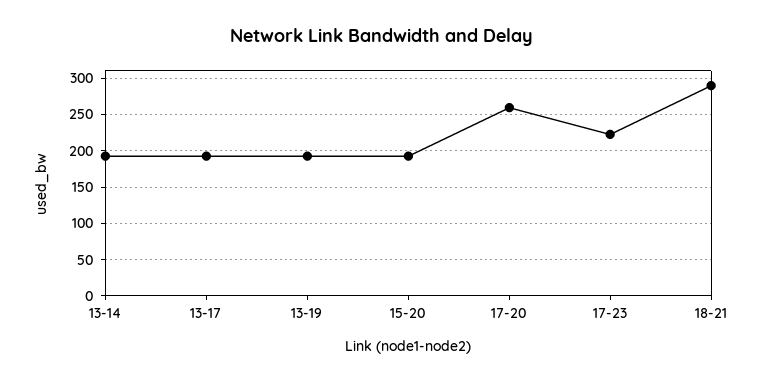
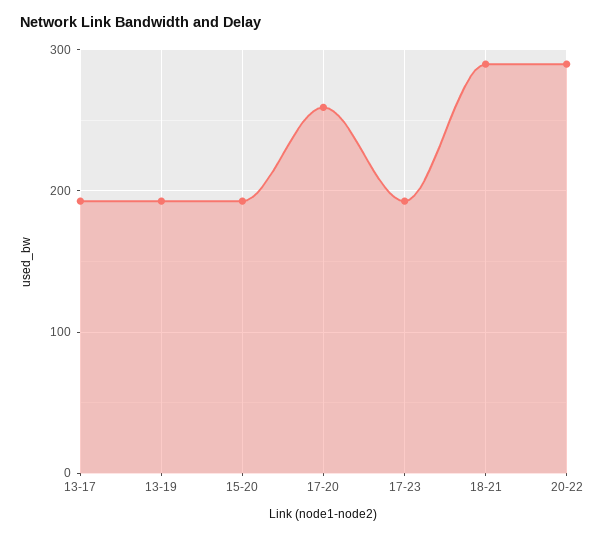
13-14: 190 -> none
17-23: 220 -> 190
20-22: none -> 290

